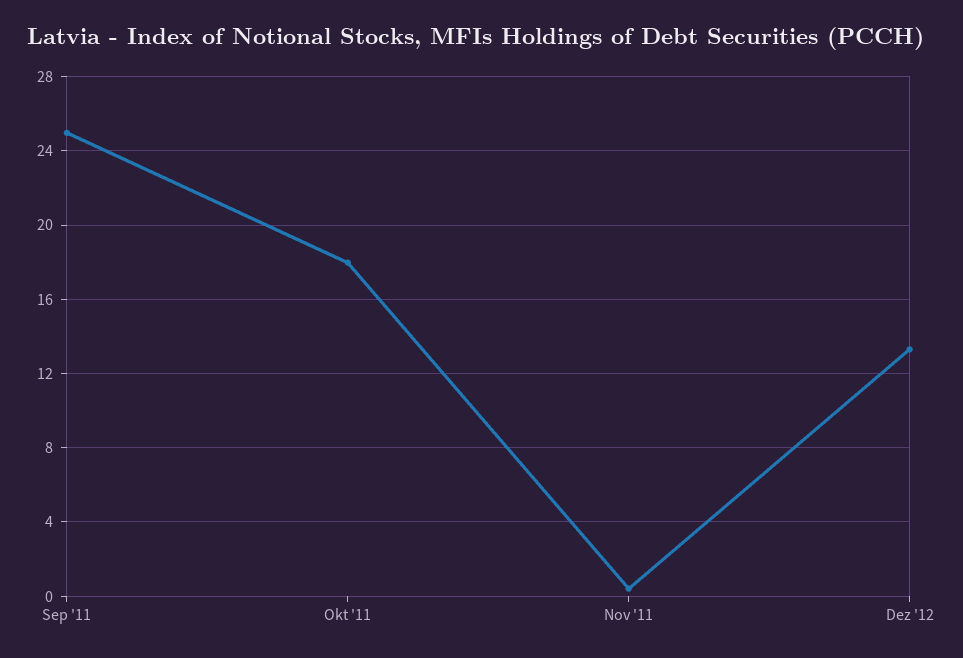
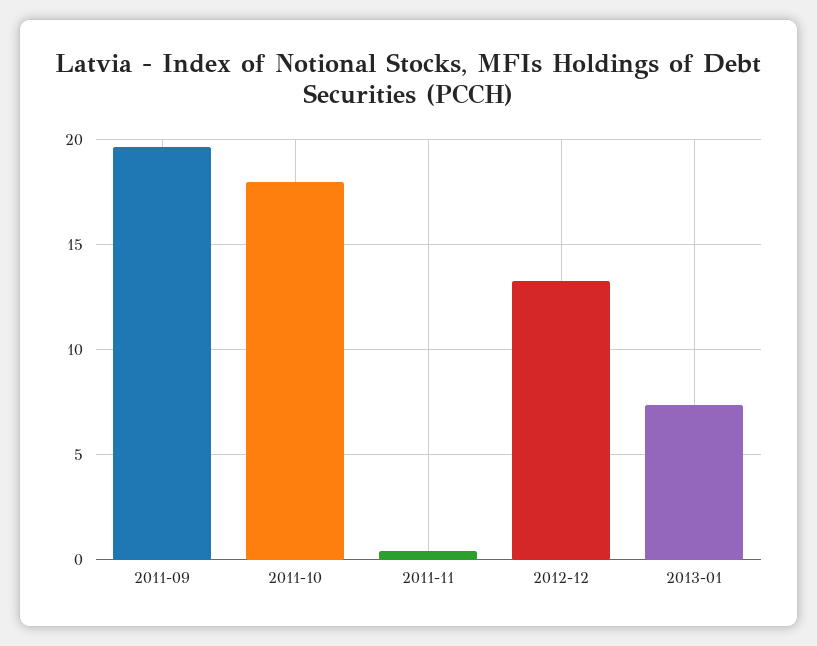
Sep '11: 25 -> 19.5
2013-01: none -> 7.5

